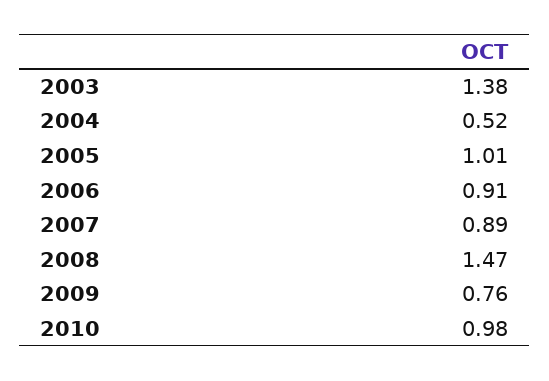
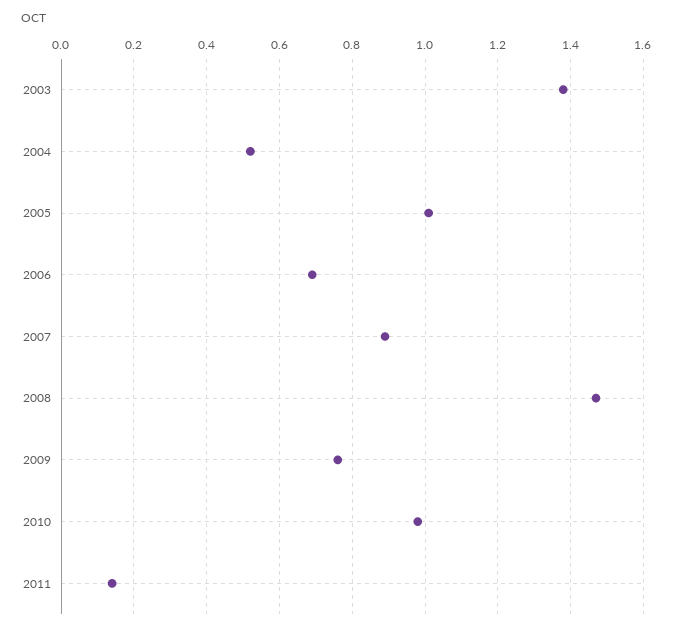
2006: 0.91 -> 0.7
2011: none -> 0.15

